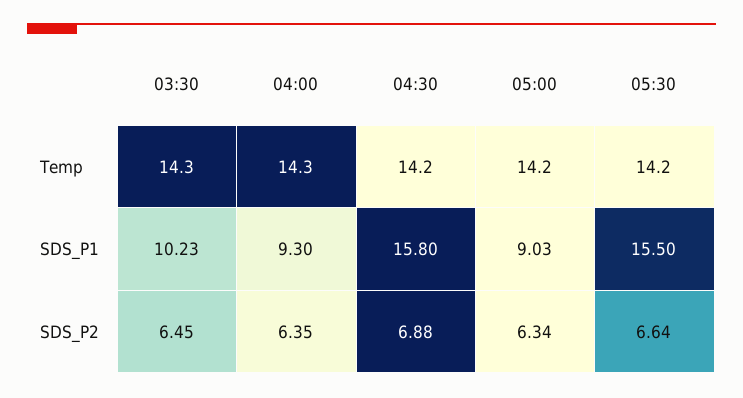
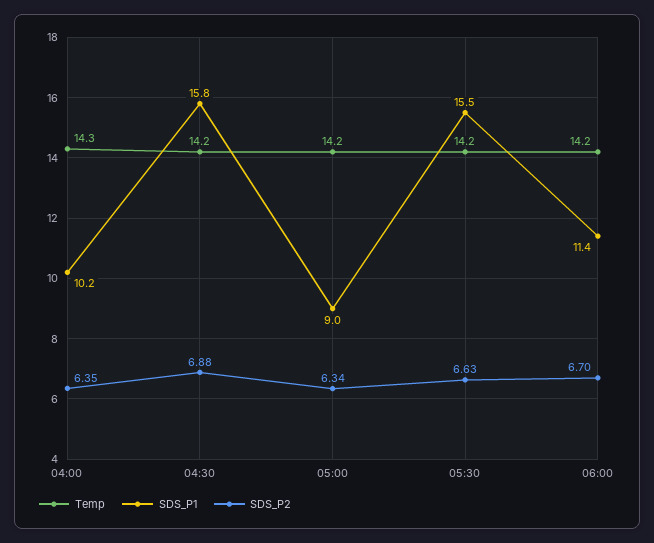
Temp, 03:30: 14.3 -> none
SDS_P1, 03:30: 10.23 -> none
SDS_P1, 04:00: 9.3 -> 10.2
SDS_P2, 03:30: 6.45 -> none
SDS_P2, 05:30: 6.64 -> 6.63
Temp, 06:00: none -> 14.2
SDS_P1, 06:00: none -> 11.4
SDS_P2, 06:00: none -> 6.7

